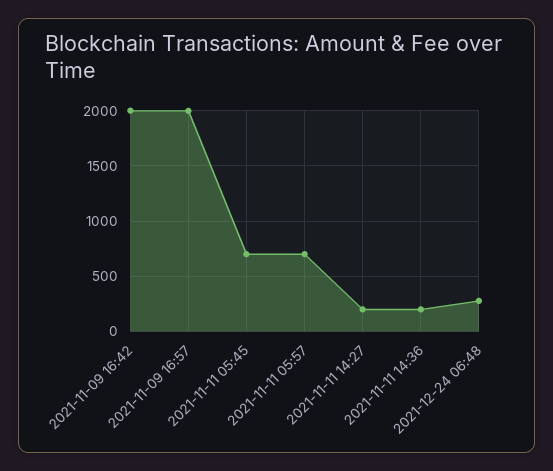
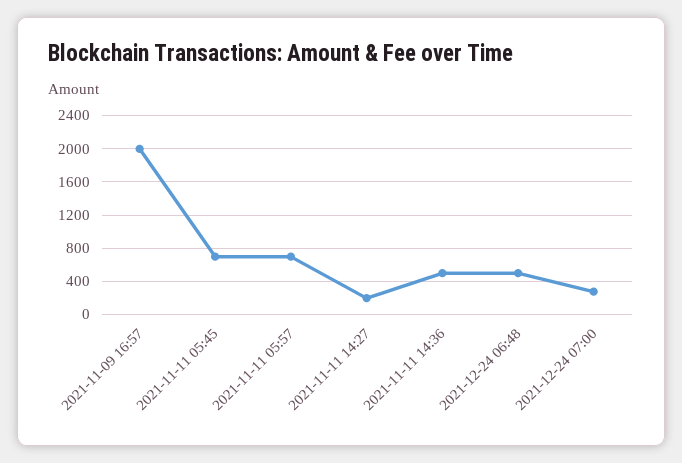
2021-11-09 16:42: 2000 -> none
2021-11-11 14:36: 200 -> 500
2021-12-24 06:48: 300 -> 500
2021-12-24 07:00: none -> 300

